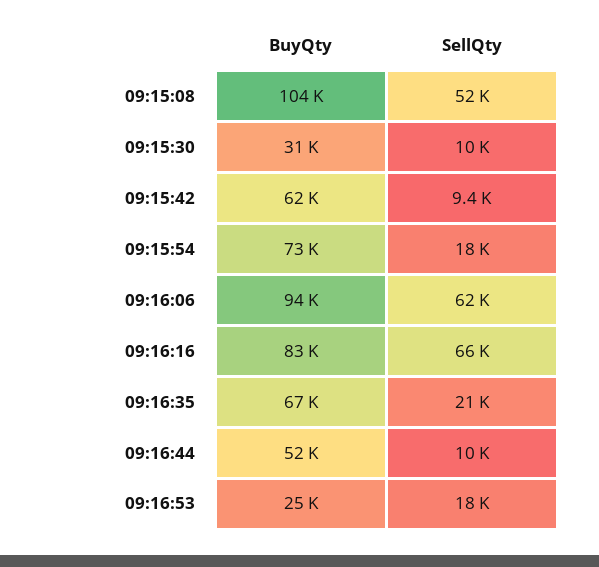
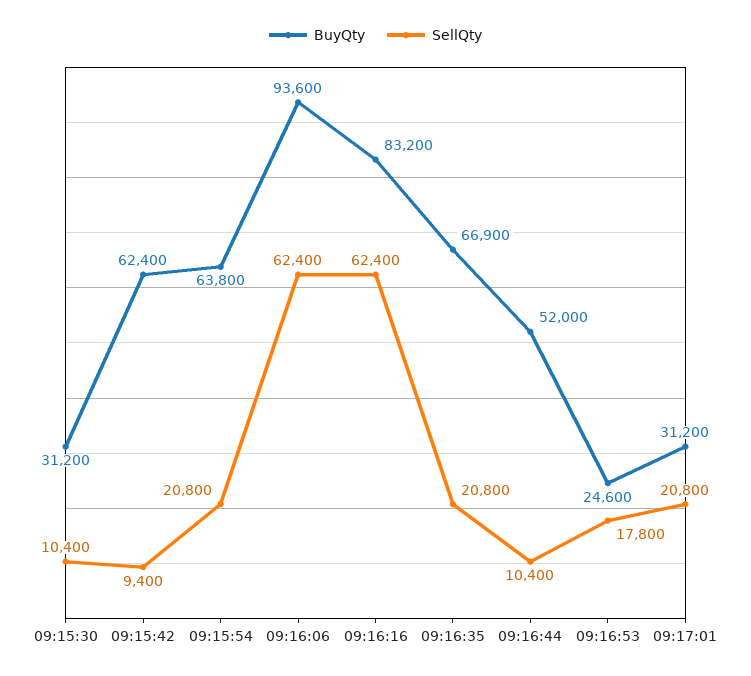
BuyQty, 09:15:08: 104000 -> none
SellQty, 09:15:08: 52000 -> none
BuyQty, 09:15:54: 73000 -> 63800
SellQty, 09:15:54: 18000 -> 20800
SellQty, 09:16:16: 66000 -> 62400
BuyQty, 09:17:01: none -> 31200
SellQty, 09:17:01: none -> 20800

